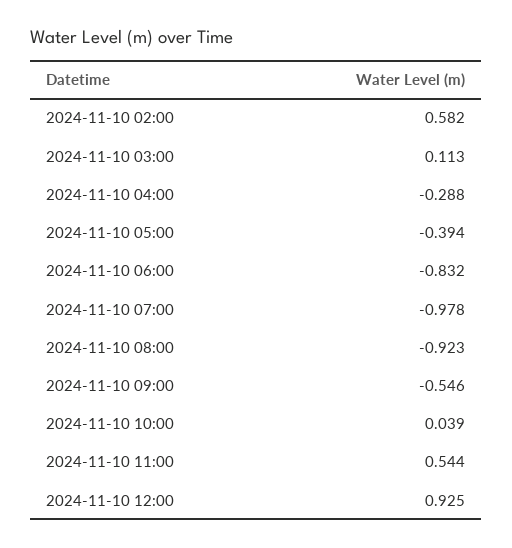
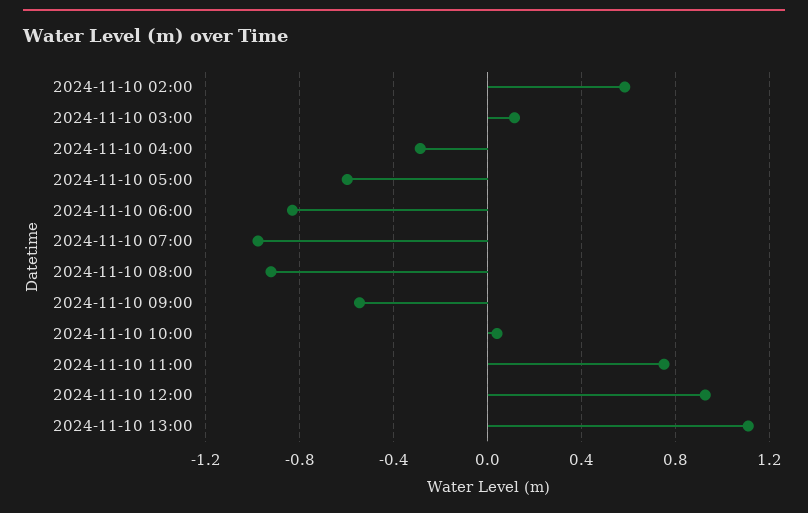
2024-11-10 05:00: -0.394 -> -0.6
2024-11-10 11:00: 0.544 -> 0.75
2024-11-10 13:00: none -> 1.1

